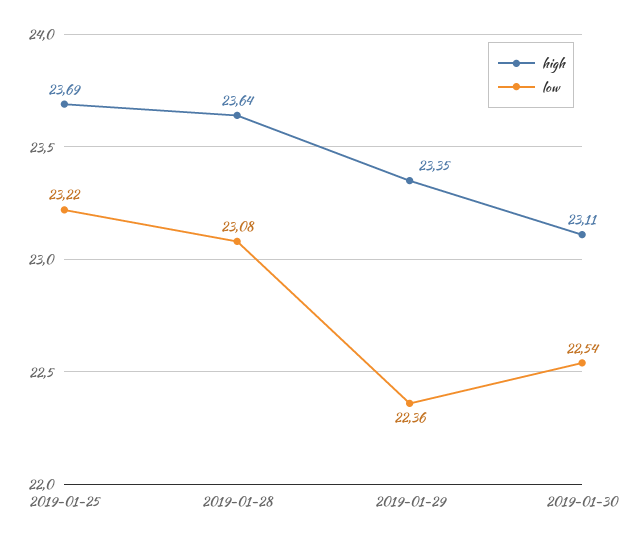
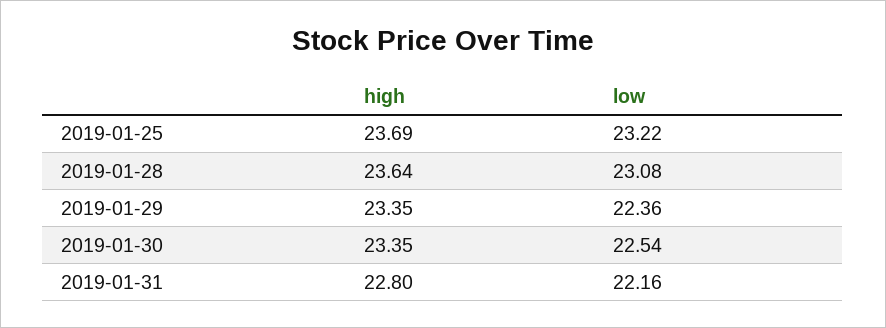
high, 2019-01-30: 23.11 -> 23.35
high, 2019-01-31: none -> 22.8
low, 2019-01-31: none -> 22.16

